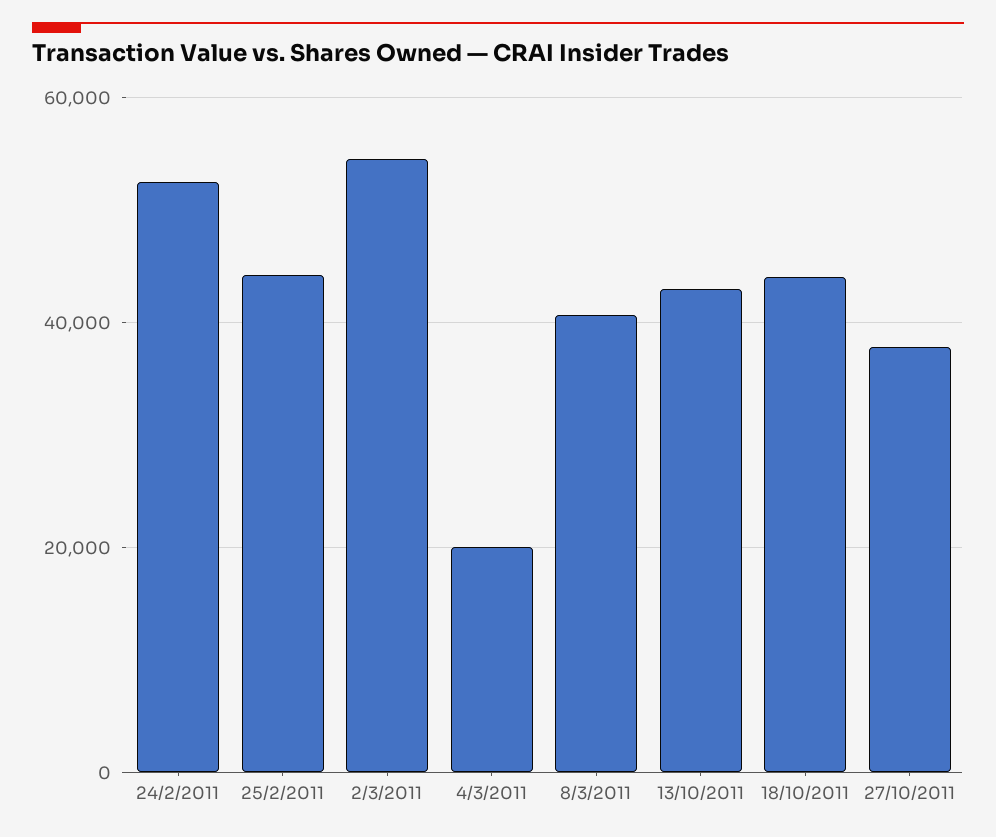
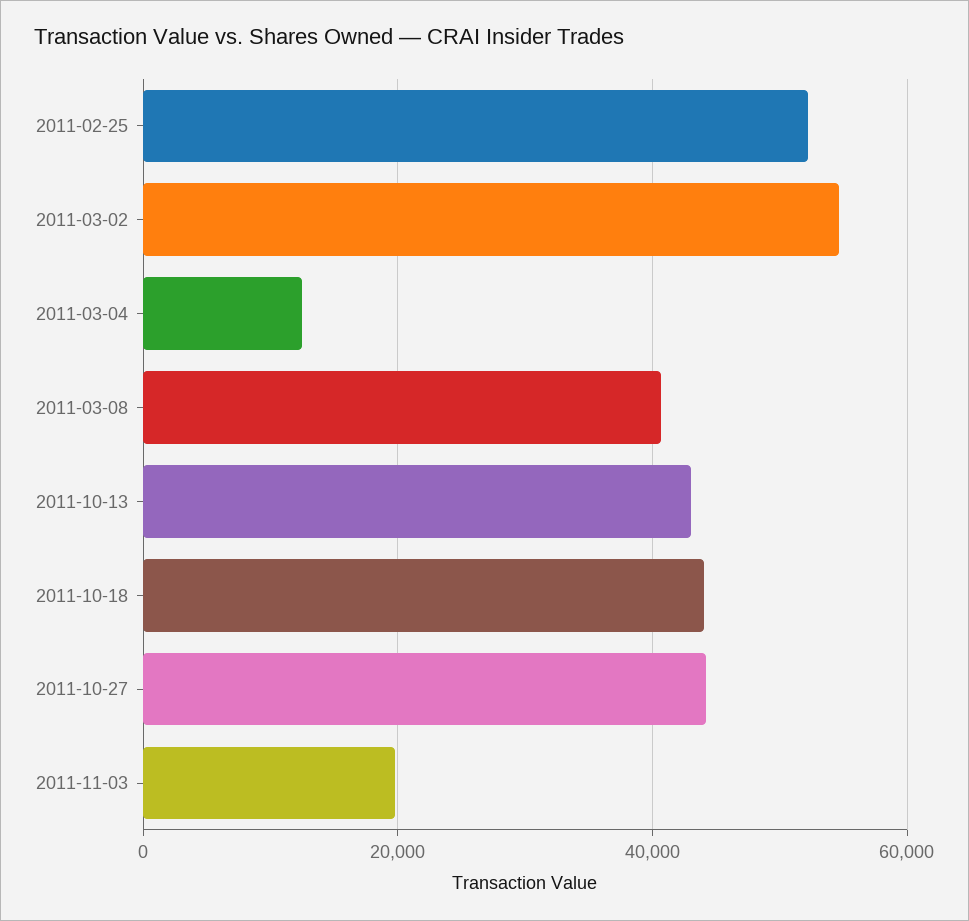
24/2/2011: 52000 -> none
25/2/2011: 44000 -> 52000
4/3/2011: 20000 -> 12000
27/10/2011: 38000 -> 44000
2011-11-03: none -> 20000

